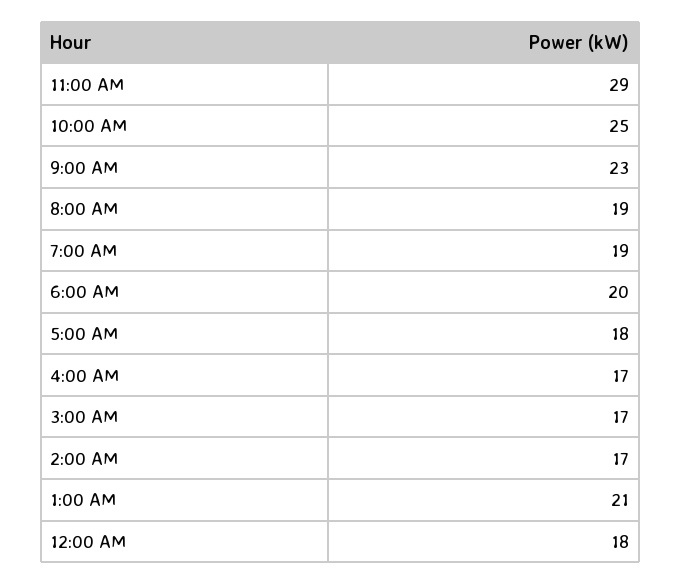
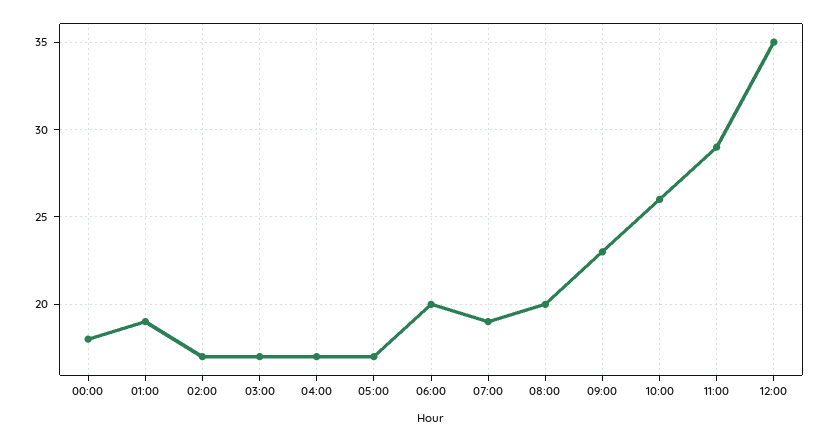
10:00 AM: 25 -> 26
8:00 AM: 19 -> 20
5:00 AM: 18 -> 17
1:00 AM: 21 -> 19
12:00: none -> 35

